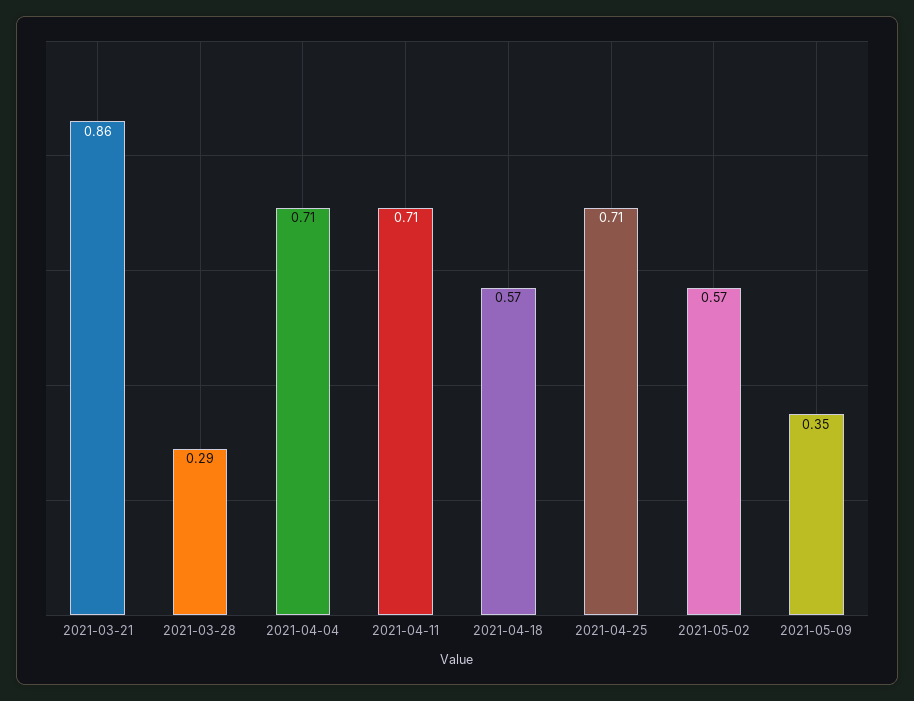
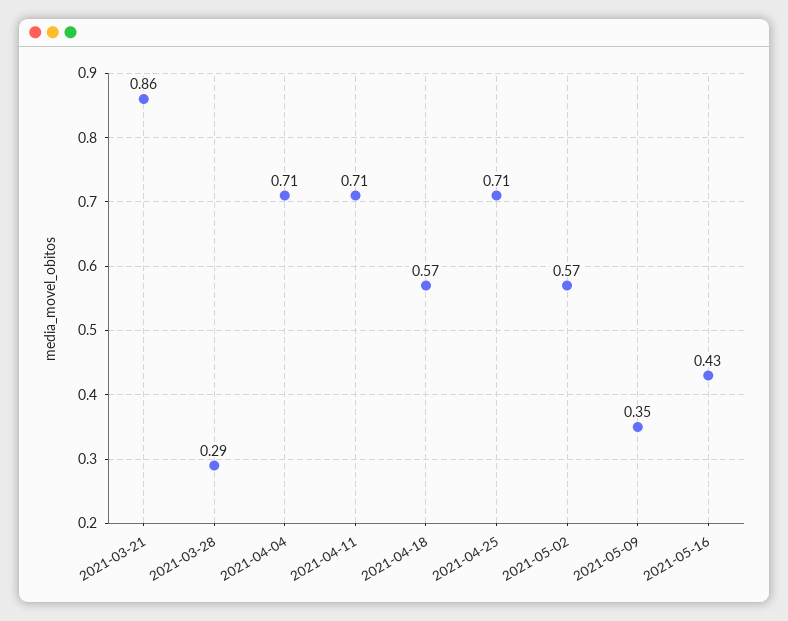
2021-05-16: none -> 0.43

